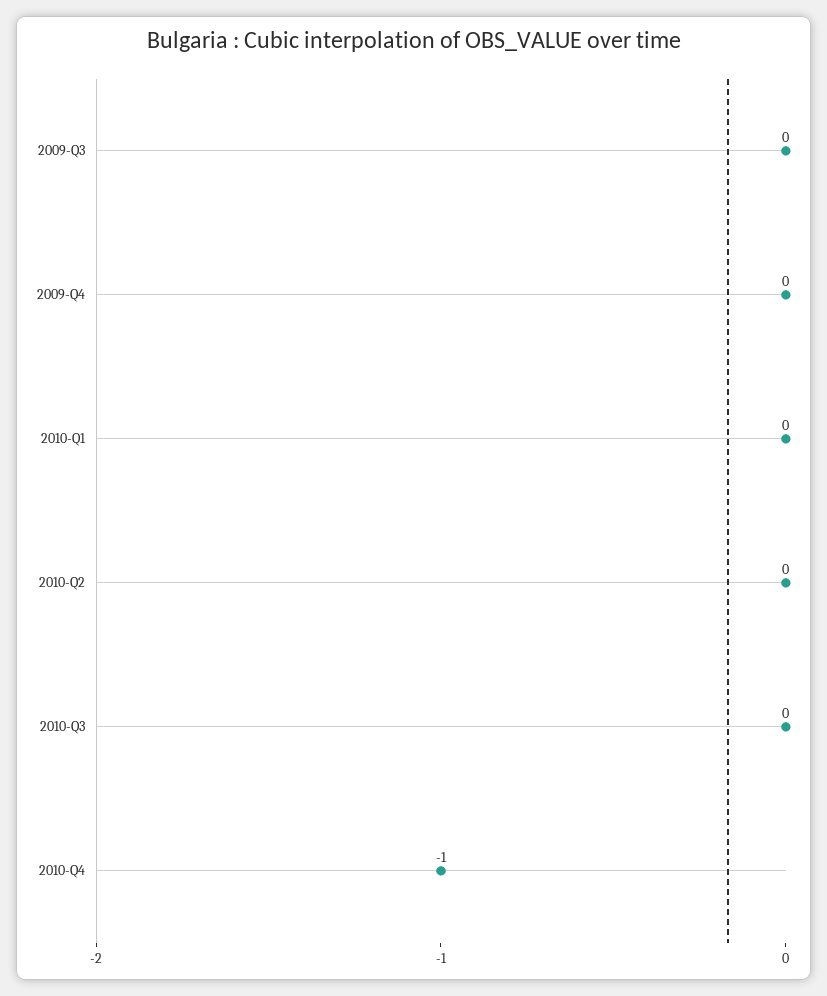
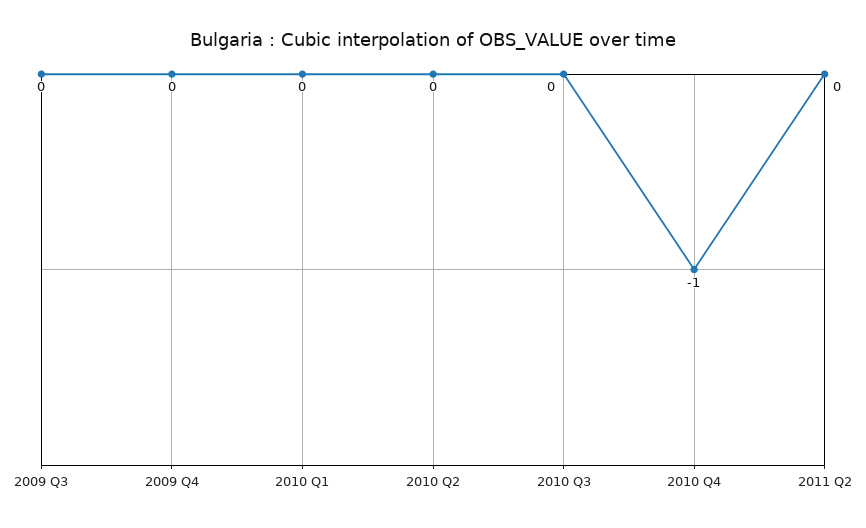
2011 Q2: none -> 0

